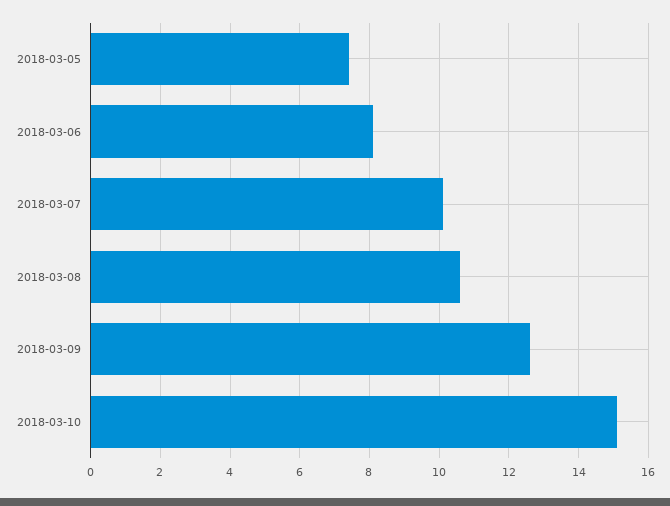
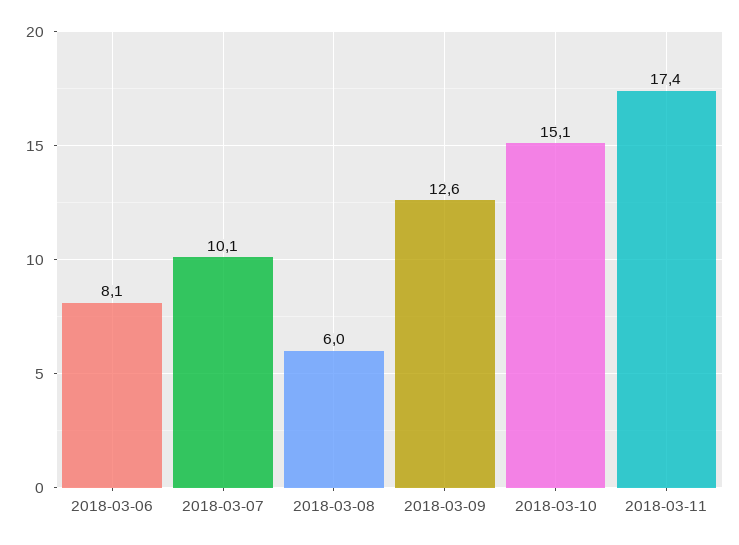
2018-03-05: 7.5 -> none
2018-03-08: 10.5 -> 6
2018-03-11: none -> 17.4

